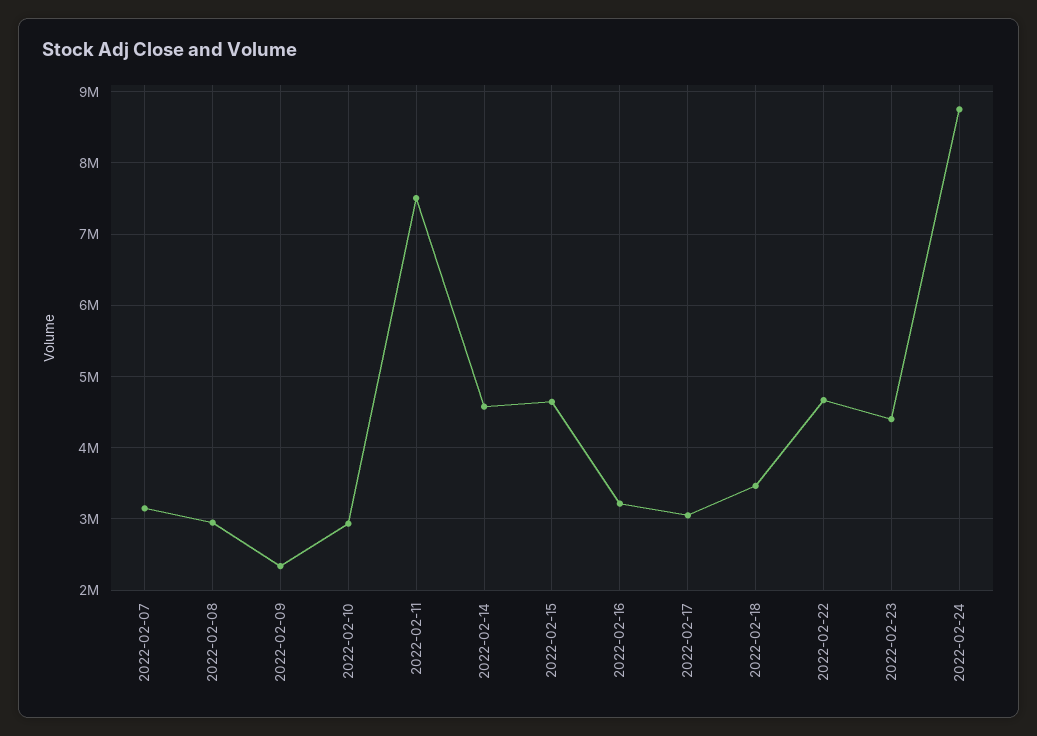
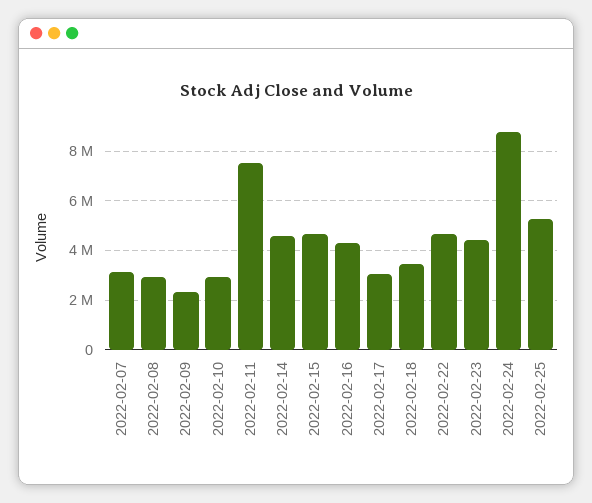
2022-02-16: 3200000 -> 4250000
2022-02-25: none -> 5250000

